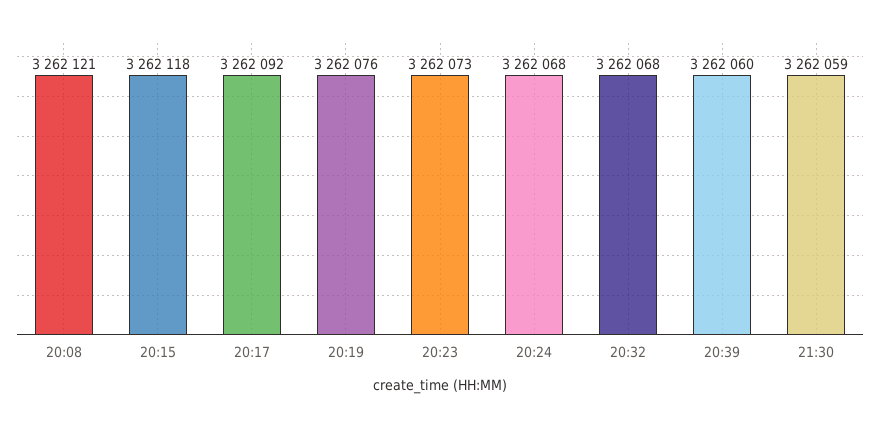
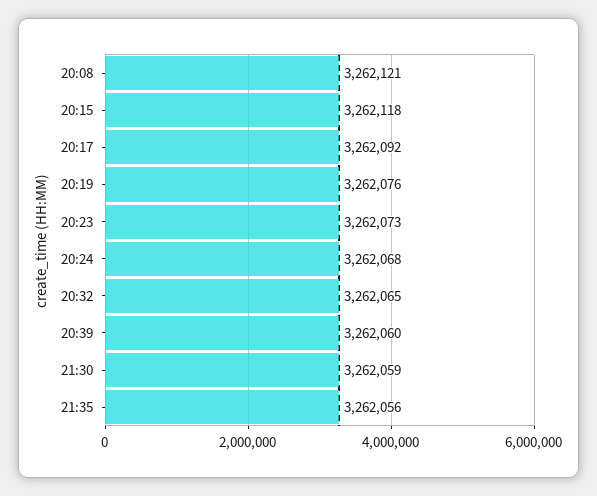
20:32: 3262068 -> 3262065
21:35: none -> 3262056

